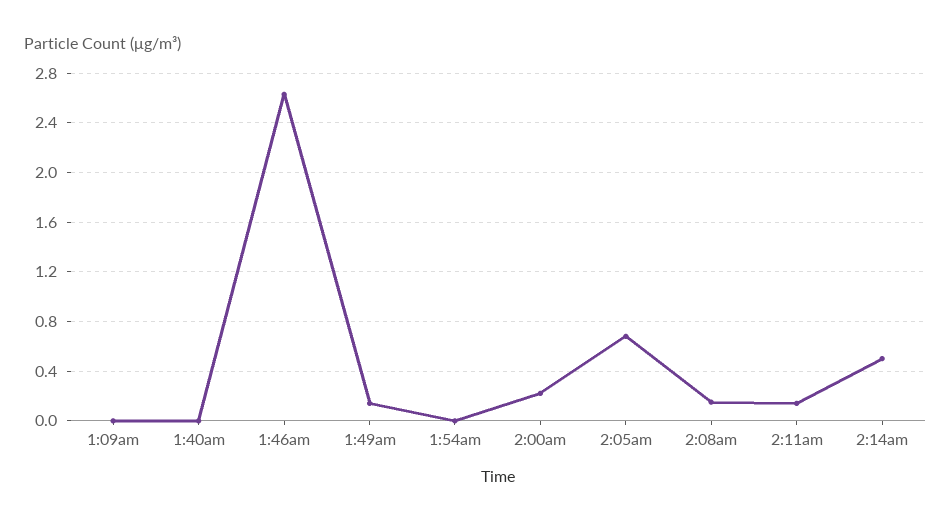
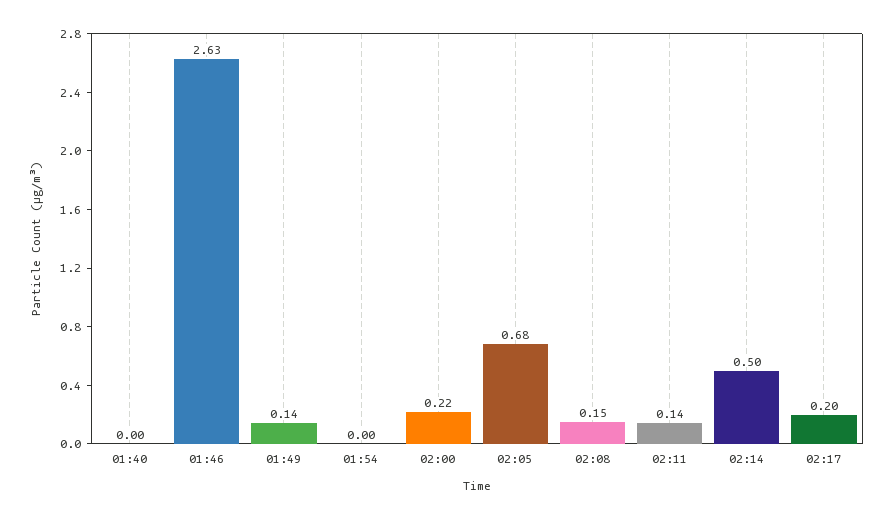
1:09am: 0 -> none
02:17: none -> 0.2

